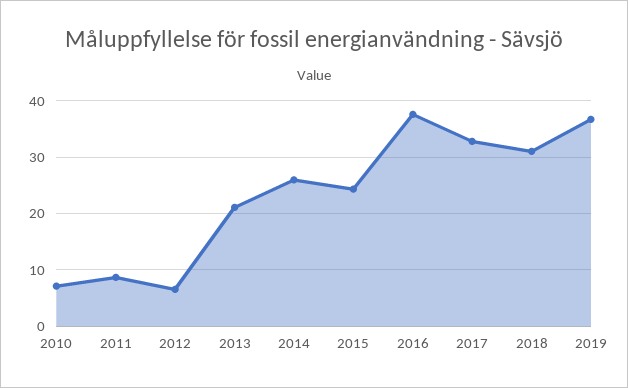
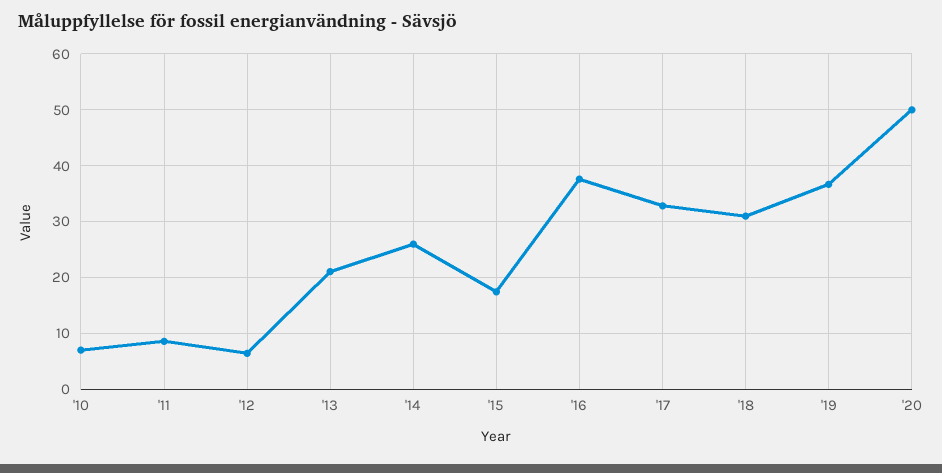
2015: 24 -> 18
'20: none -> 50

